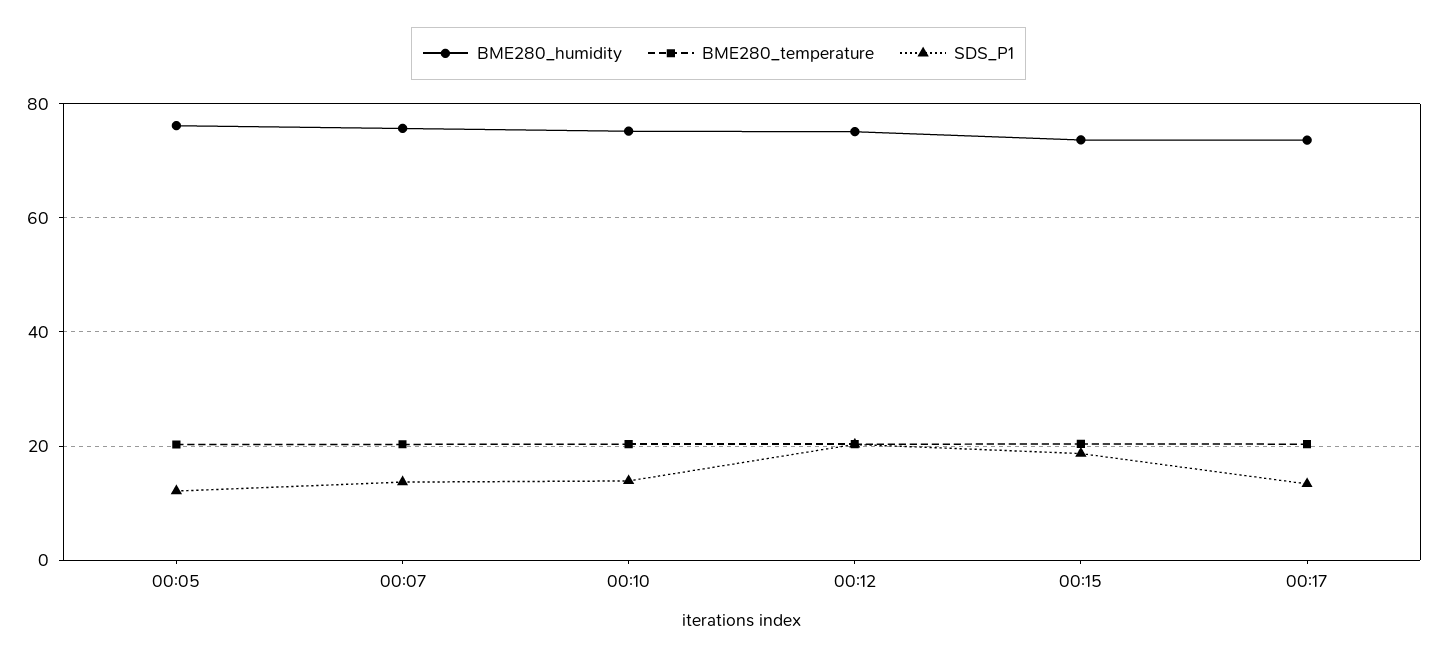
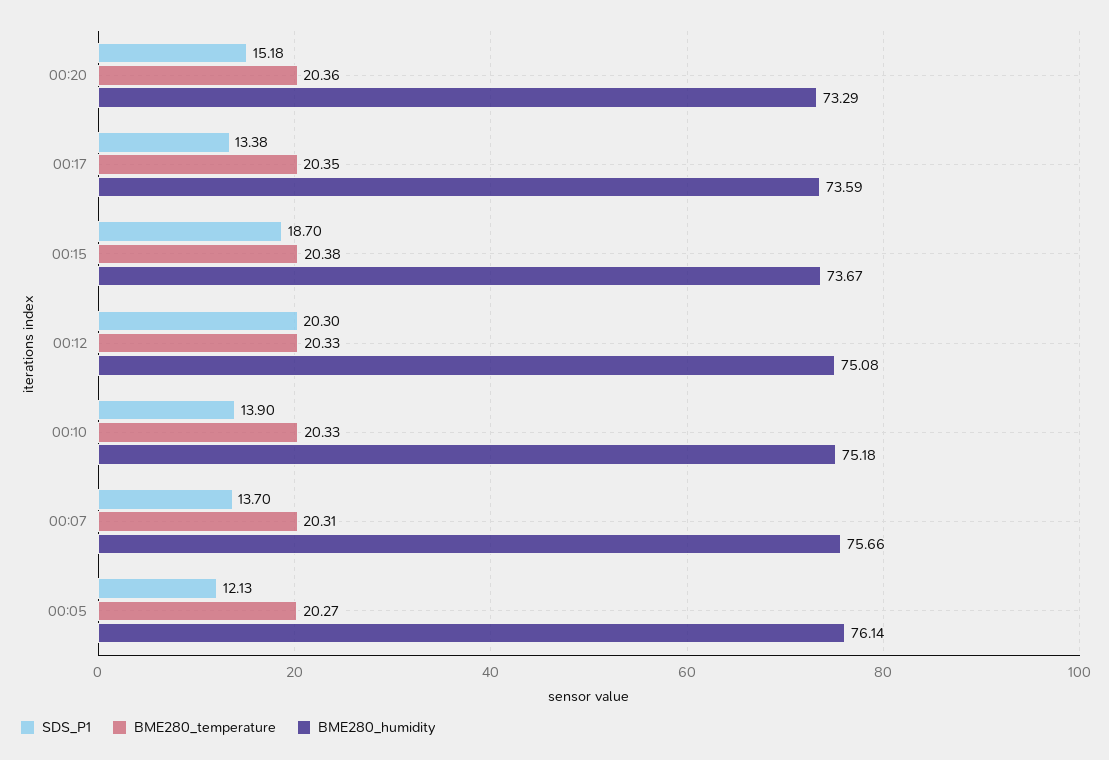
SDS_P1, 00:20: none -> 15.18
BME280_temperature, 00:20: none -> 20.36
BME280_humidity, 00:20: none -> 73.29

